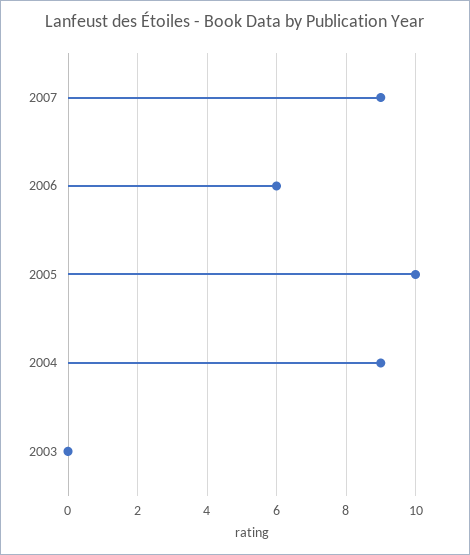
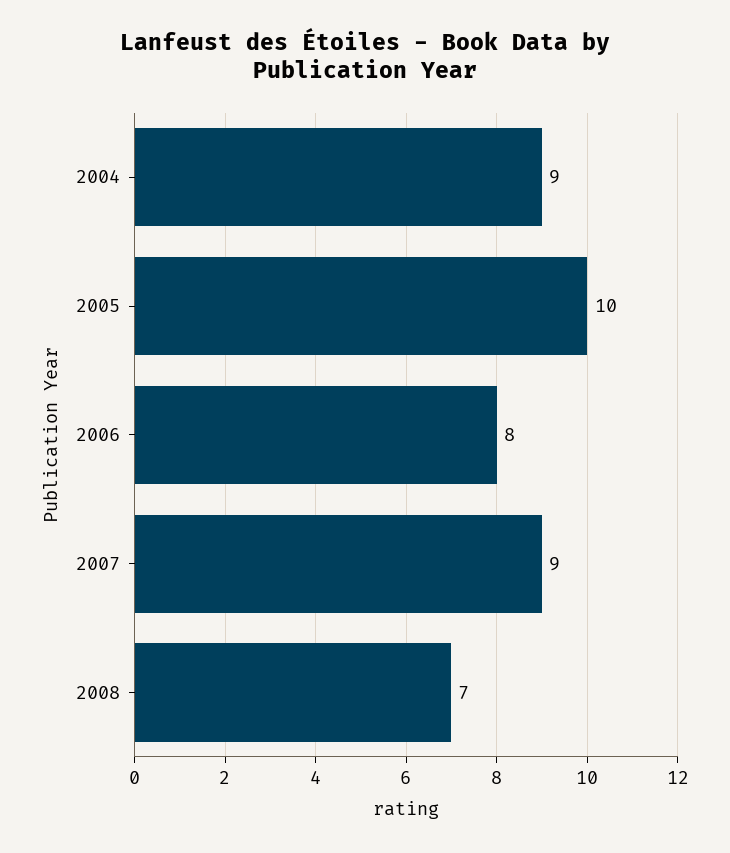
2006: 6 -> 8
2003: 0 -> none
2008: none -> 7

